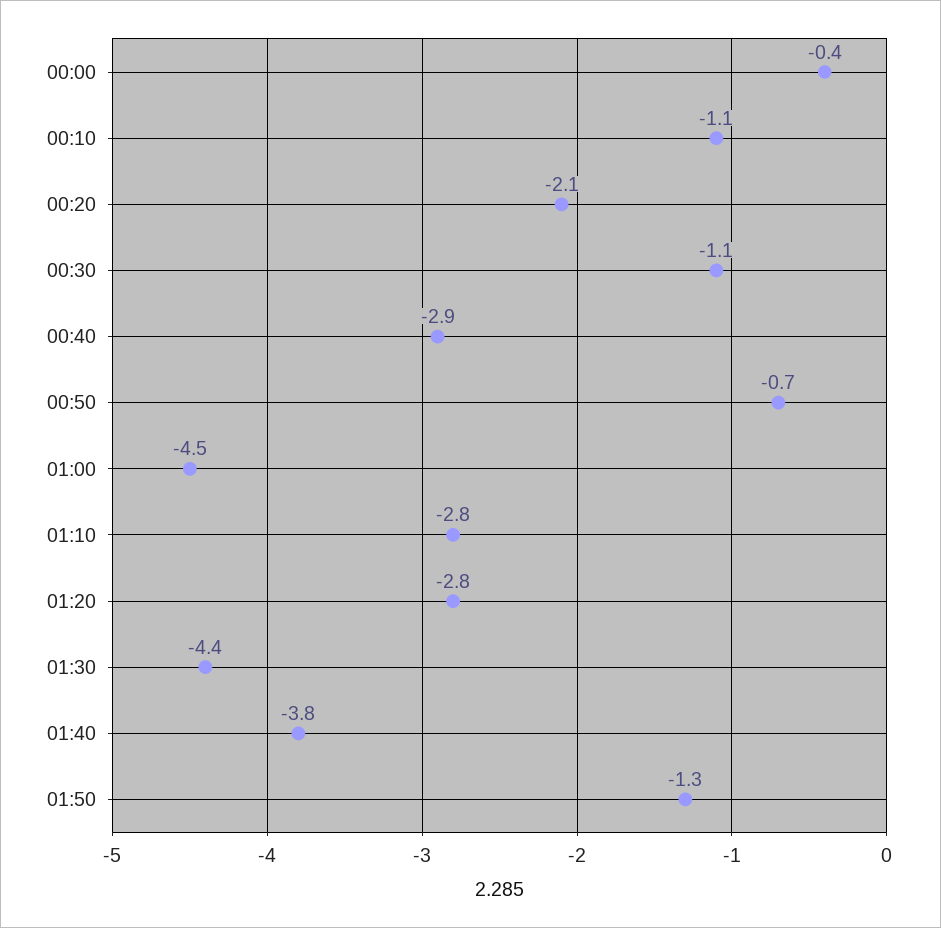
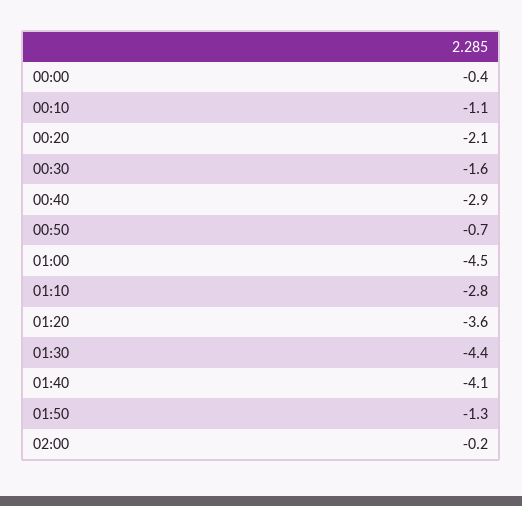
00:30: -1.1 -> -1.6
01:20: -2.8 -> -3.6
01:40: -3.8 -> -4.1
02:00: none -> -0.2

